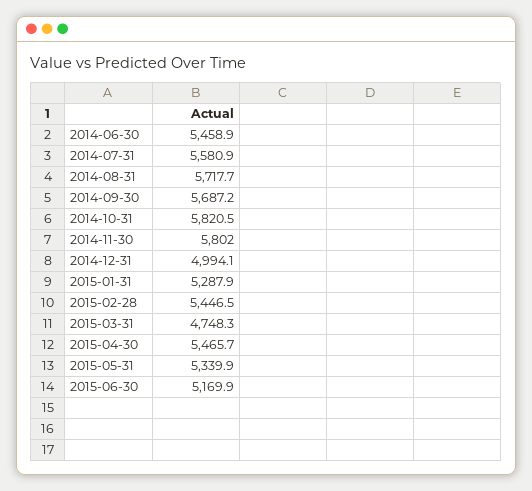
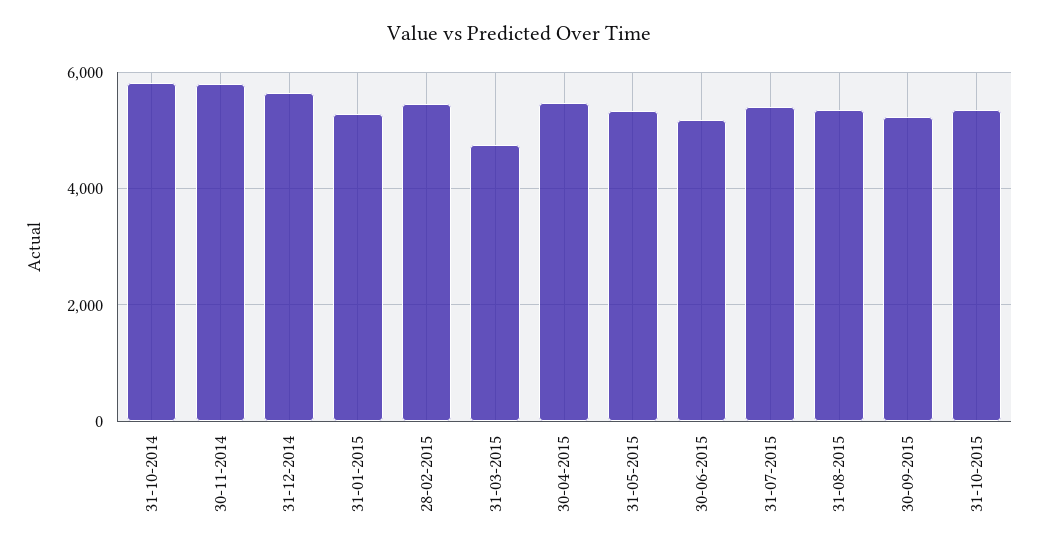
2014-06-30: 5458.9 -> none
2014-07-31: 5580.9 -> none
2014-08-31: 5717.7 -> none
2014-09-30: 5687.2 -> none
2014-12-31: 4994.1 -> 5600
31-07-2015: none -> 5400
31-08-2015: none -> 5400
30-09-2015: none -> 5200
31-10-2015: none -> 5400

